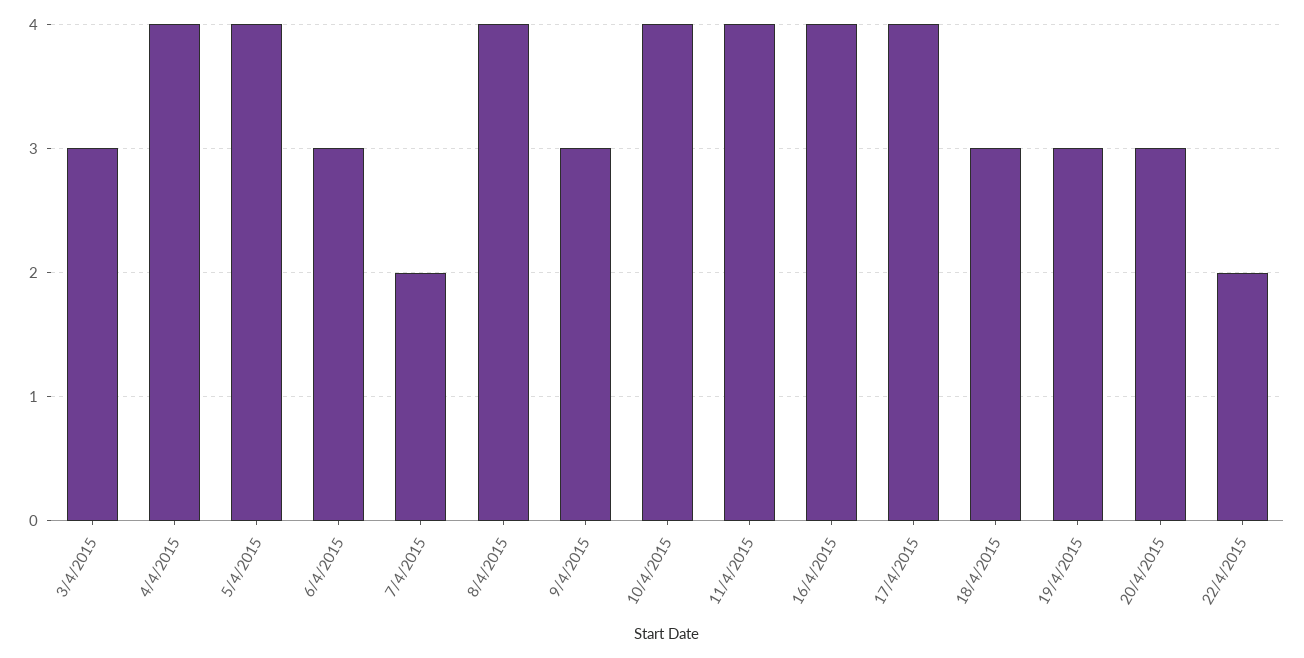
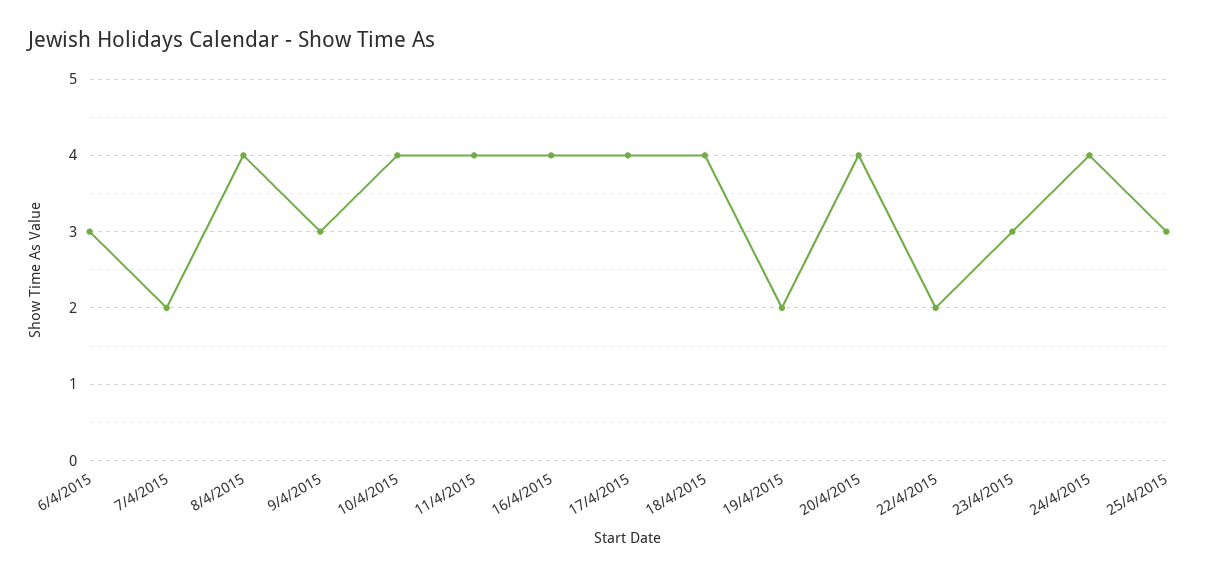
3/4/2015: 3 -> none
4/4/2015: 4 -> none
5/4/2015: 4 -> none
18/4/2015: 3 -> 4
19/4/2015: 3 -> 2
20/4/2015: 3 -> 4
23/4/2015: none -> 3
24/4/2015: none -> 4
25/4/2015: none -> 3

